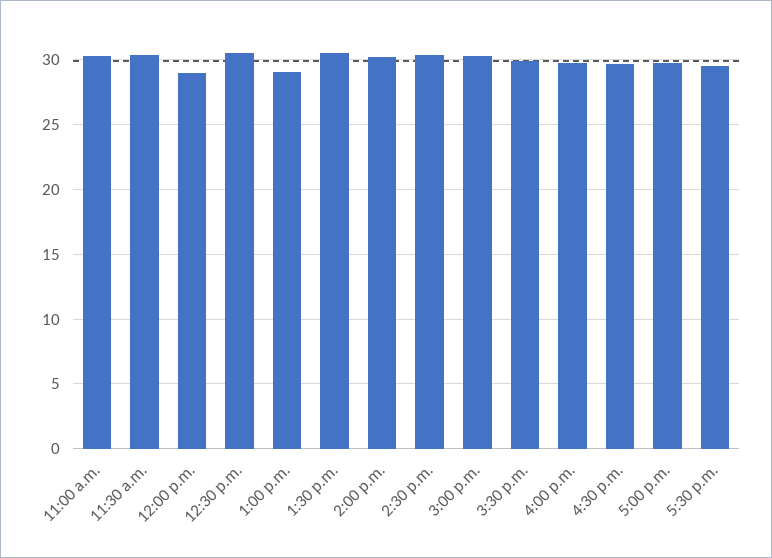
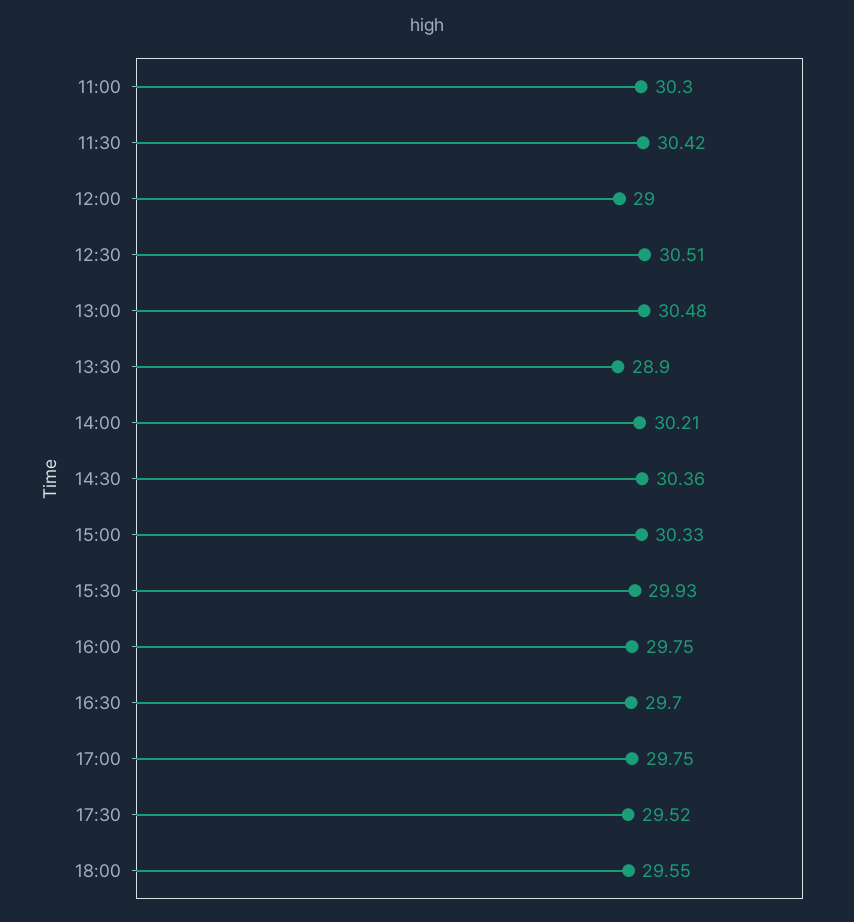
1:00 p.m.: 29 -> 30.48
1:30 p.m.: 30.5 -> 28.9
18:00: none -> 29.55

